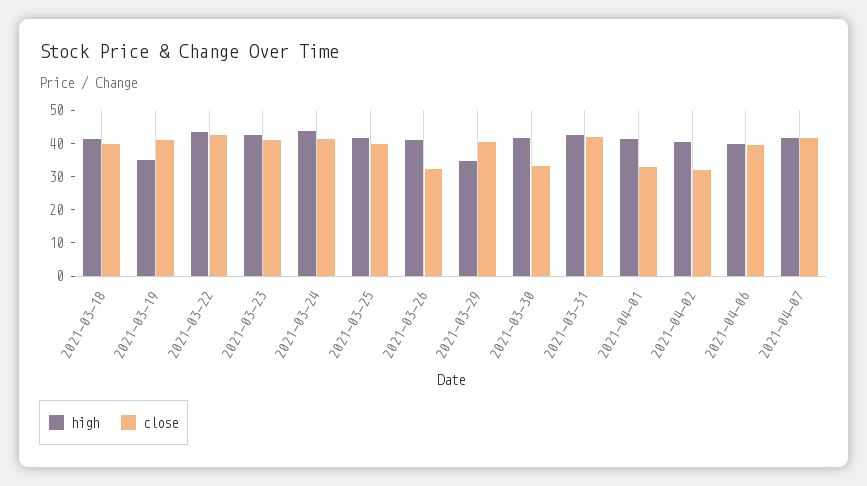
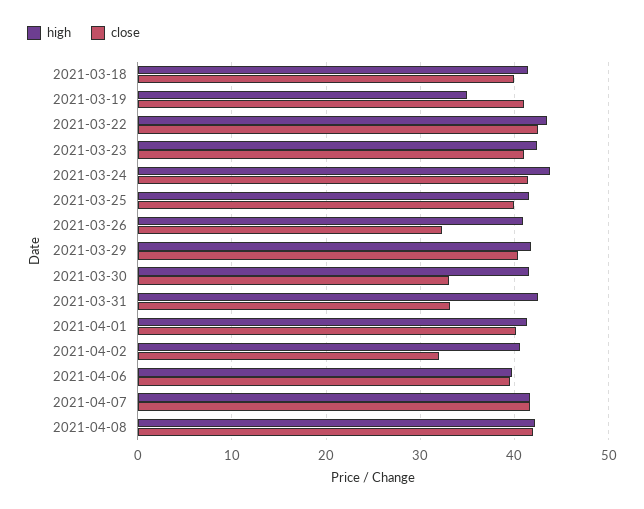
high, 2021-03-29: 35 -> 42
close, 2021-03-31: 42.5 -> 33
close, 2021-04-01: 32.5 -> 40
high, 2021-04-08: none -> 42
close, 2021-04-08: none -> 42

